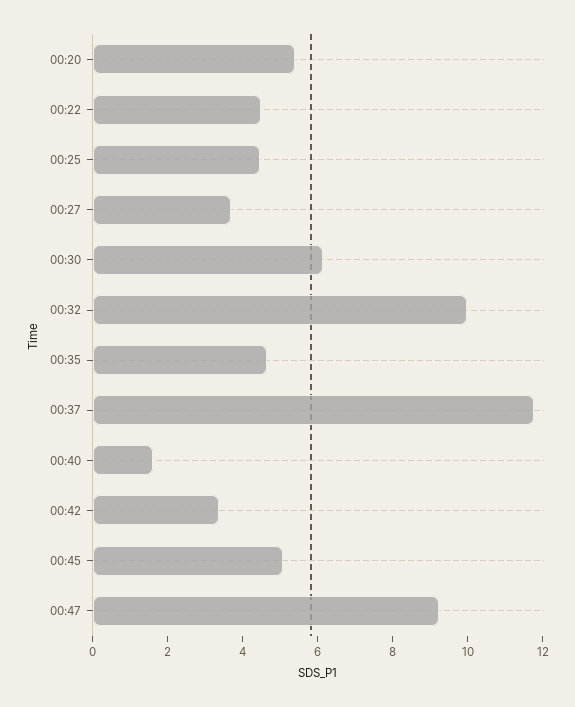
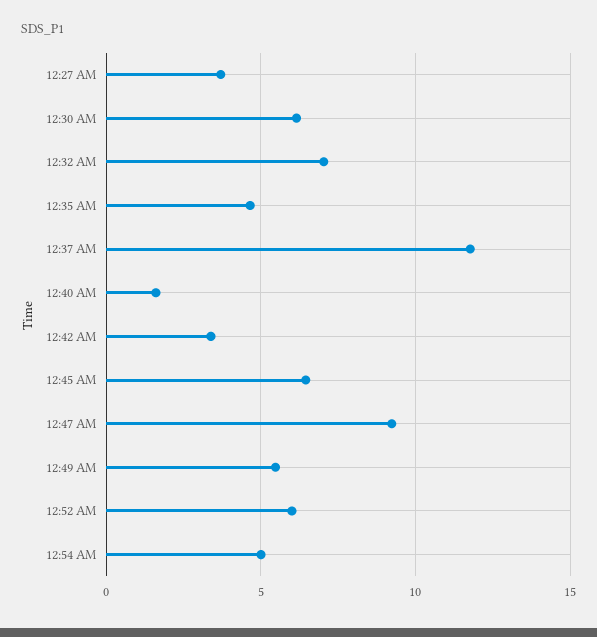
00:20: 5.5 -> none
00:22: 4.5 -> none
00:25: 4.5 -> none
00:32: 10 -> 7
00:45: 5 -> 6.5
12:49 AM: none -> 5.5
12:52 AM: none -> 6
12:54 AM: none -> 5

